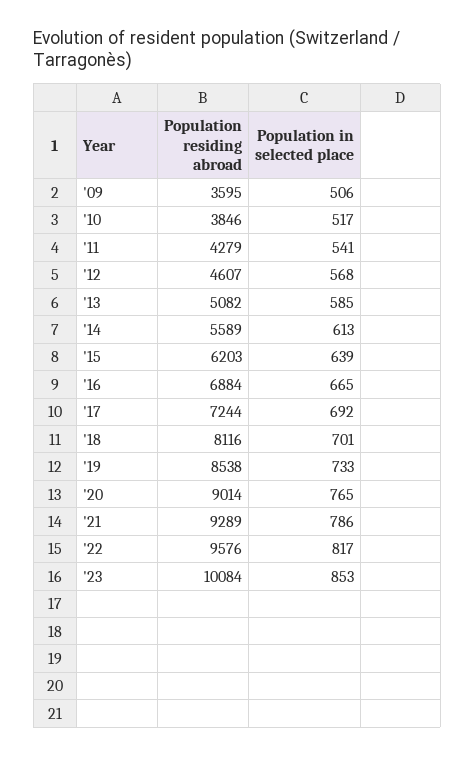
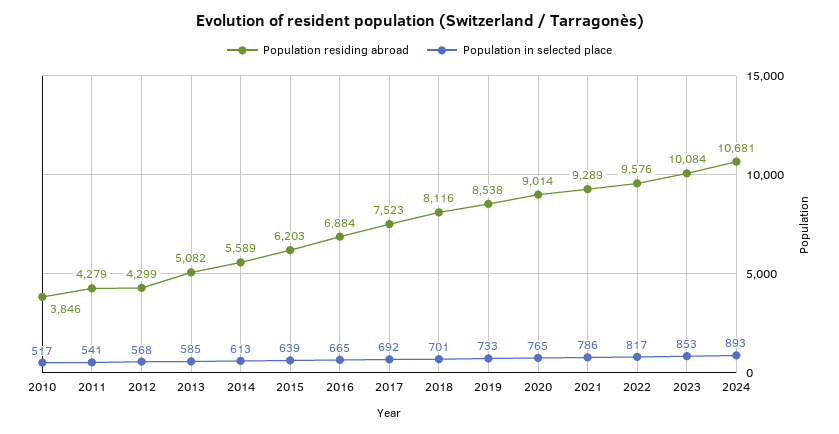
Population residing abroad, '09: 3595 -> none
Population in selected place, '09: 506 -> none
Population residing abroad, '12: 4607 -> 4299
Population residing abroad, '17: 7244 -> 7523
Population residing abroad, 2024: none -> 10681
Population in selected place, 2024: none -> 893

